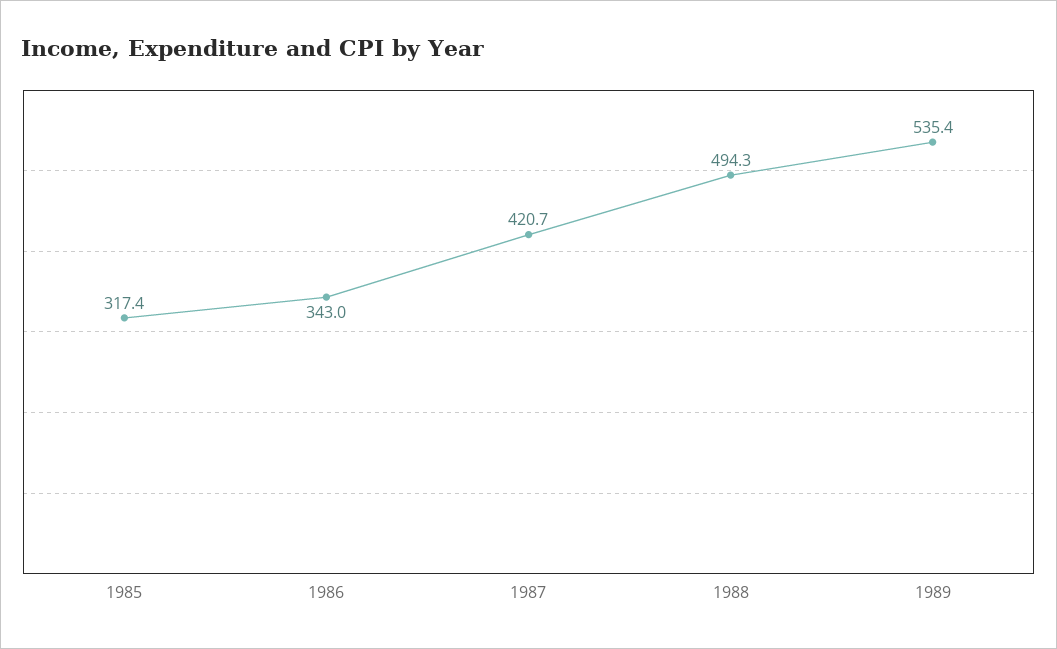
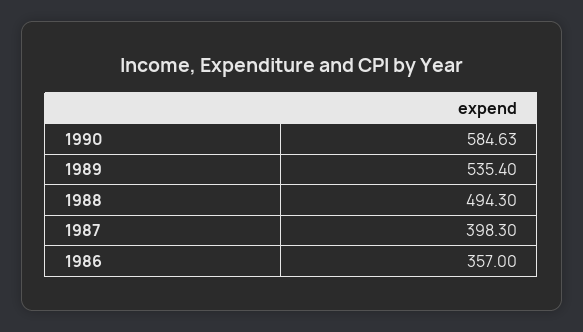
1985: 317.4 -> none
1986: 343 -> 357
1987: 420.7 -> 398.3
1990: none -> 584.63

